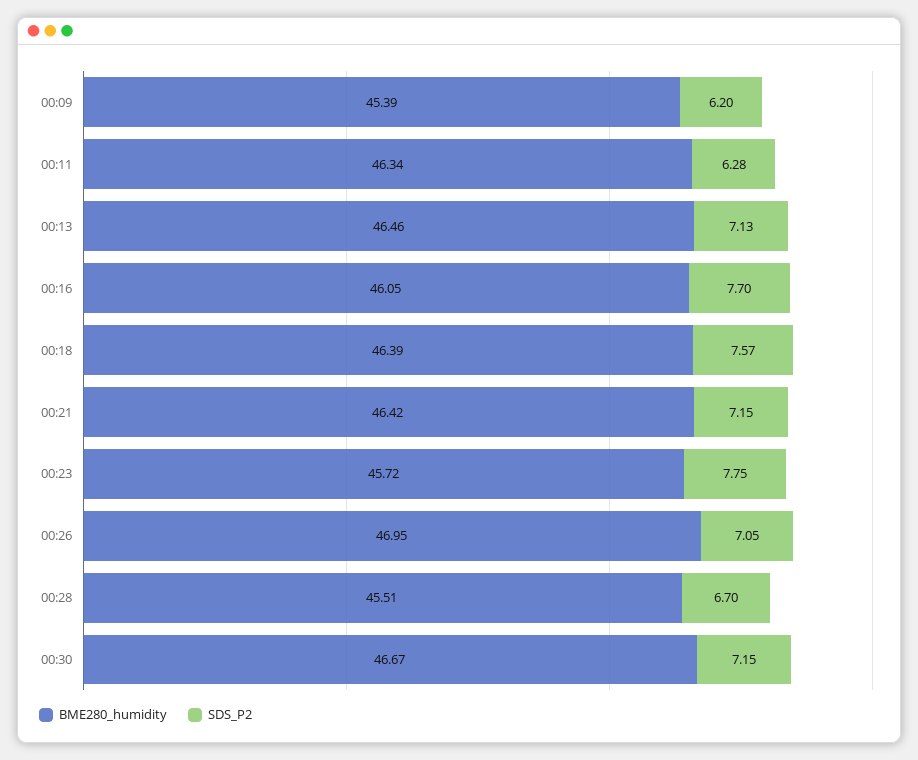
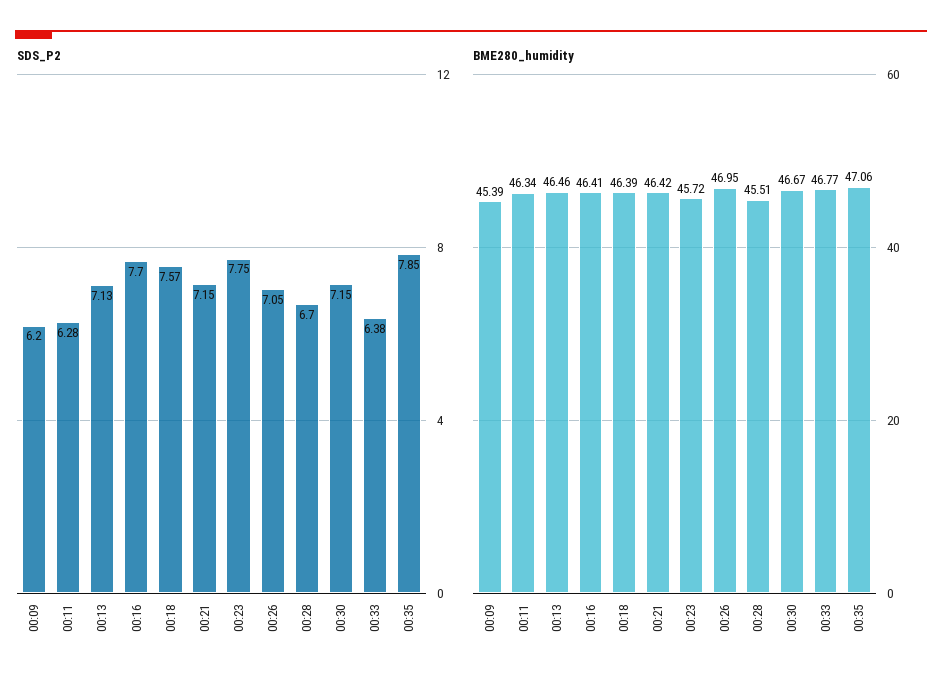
BME280_humidity, 00:16: 46.05 -> 46.41
SDS_P2, 00:33: none -> 6.38
SDS_P2, 00:35: none -> 7.85
BME280_humidity, 00:33: none -> 46.77
BME280_humidity, 00:35: none -> 47.06

